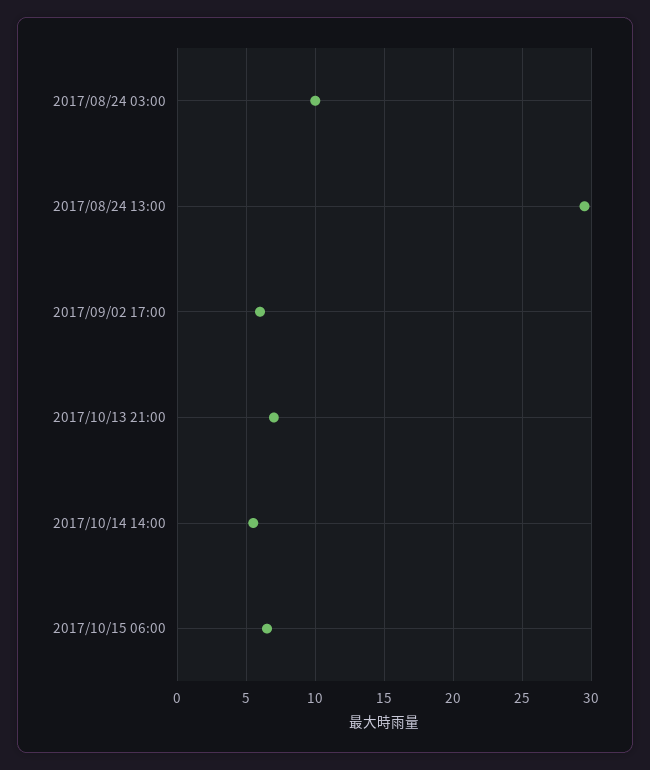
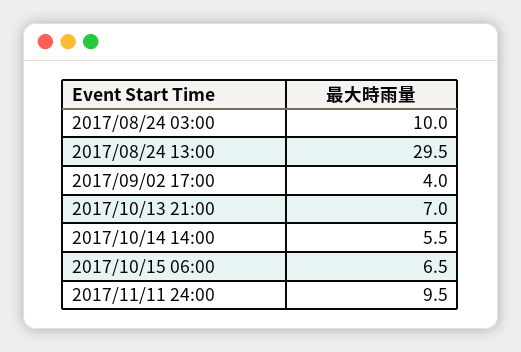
2017/09/02 17:00: 6 -> 4
2017/11/11 24:00: none -> 9.5

